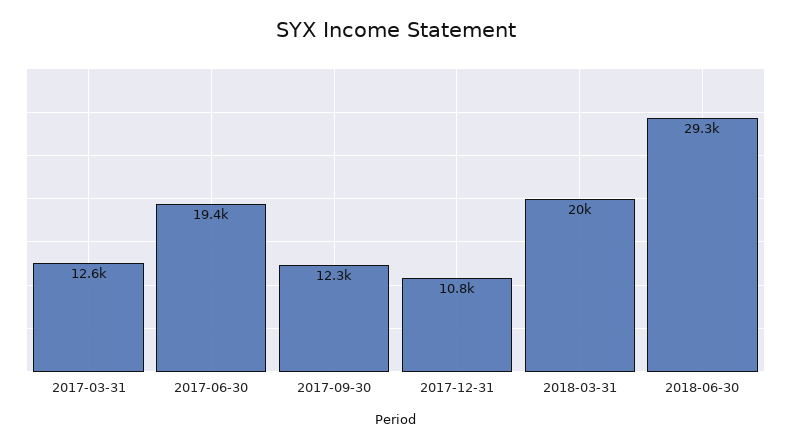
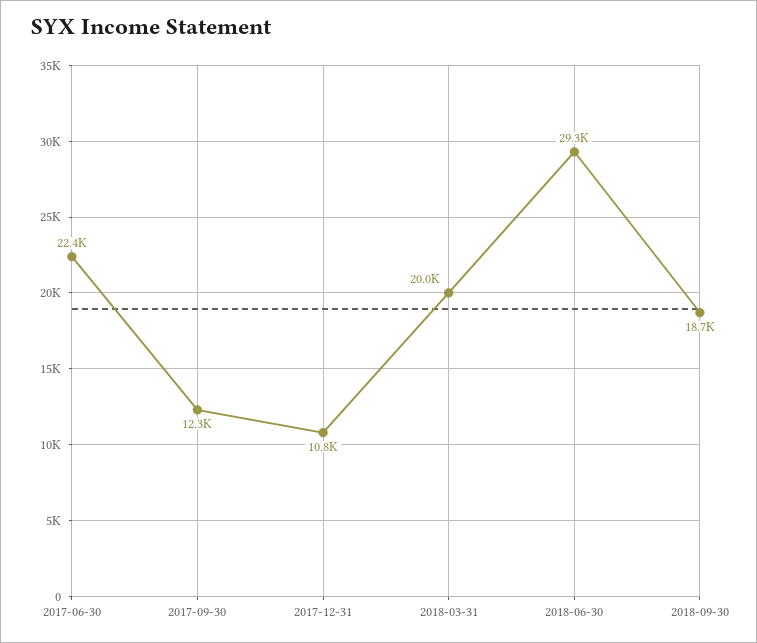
2017-03-31: 12600 -> none
2017-06-30: 19400 -> 22400
2018-09-30: none -> 18700

